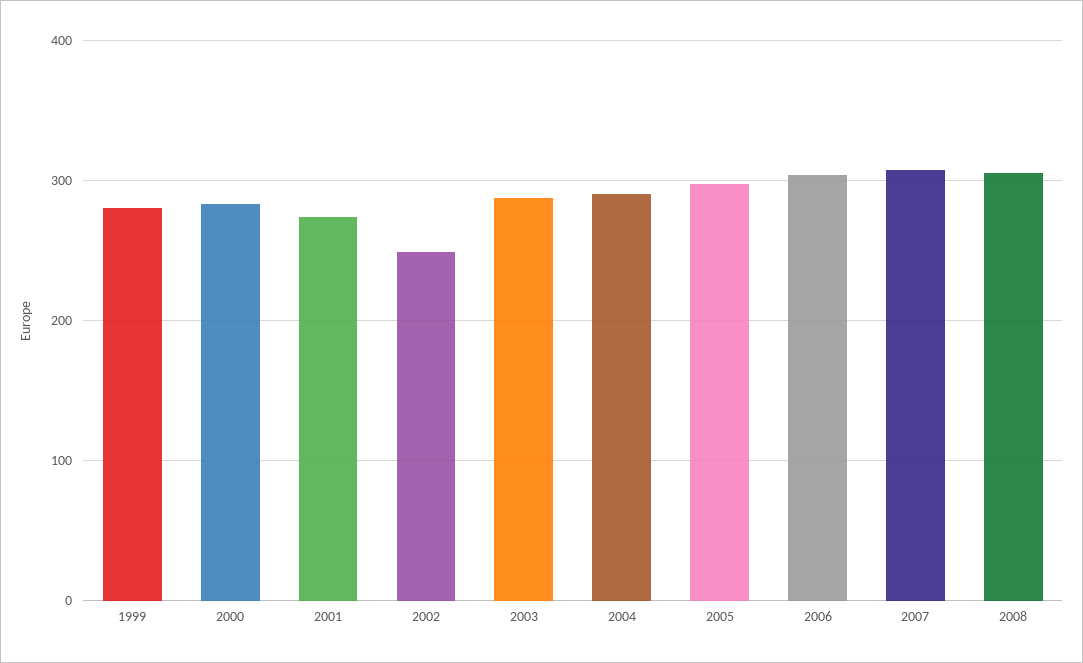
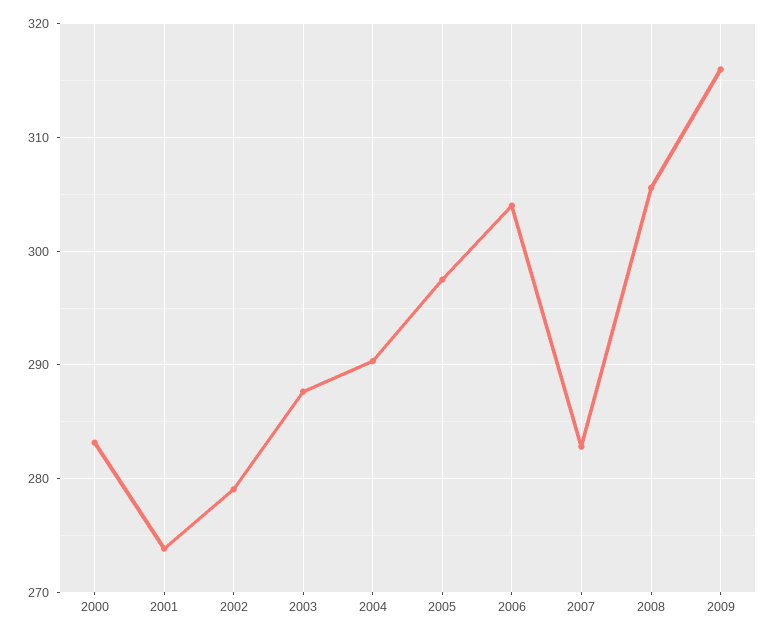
1999: 280 -> none
2002: 250 -> 279
2007: 310 -> 283
2009: none -> 316

